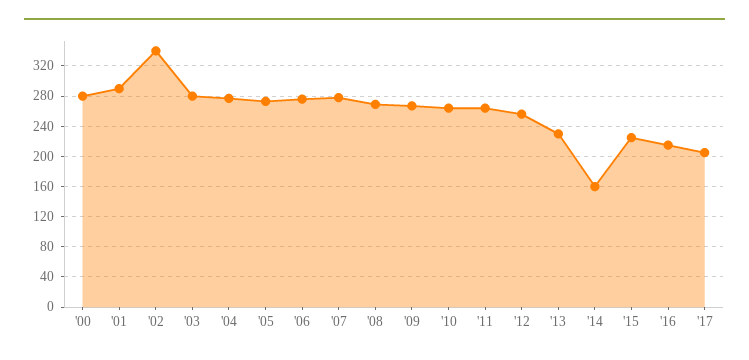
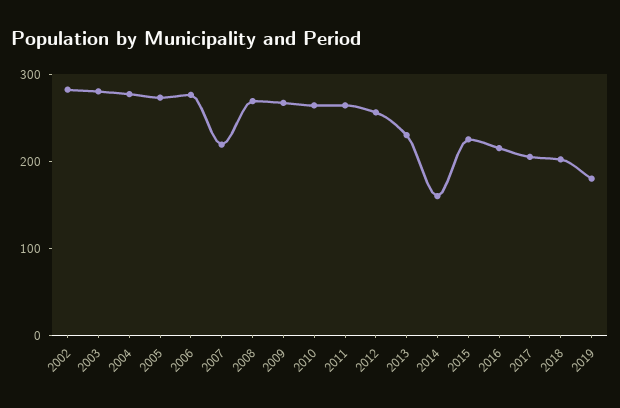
'00: 280 -> none
'01: 290 -> none
'02: 340 -> 280
'07: 280 -> 220
2018: none -> 200
2019: none -> 180

